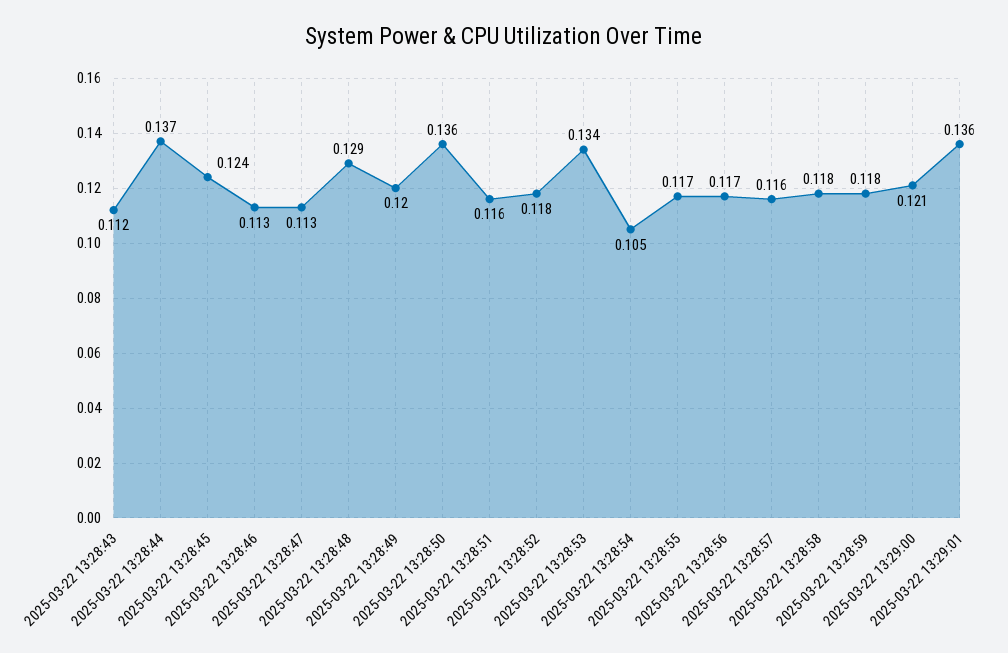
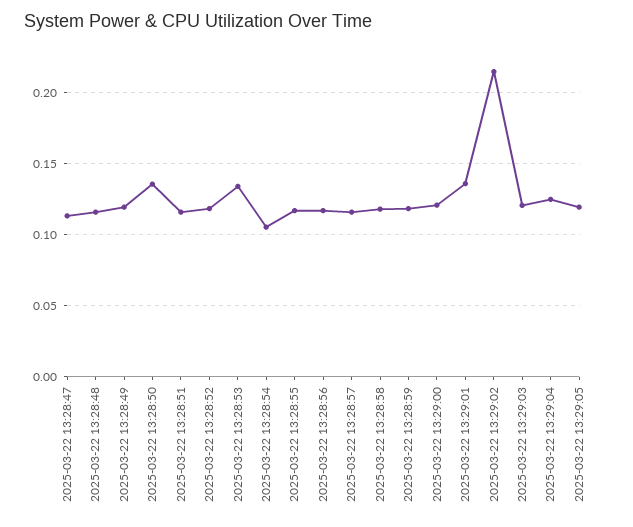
2025-03-22 13:28:43: 0.112 -> none
2025-03-22 13:28:44: 0.137 -> none
2025-03-22 13:28:45: 0.124 -> none
2025-03-22 13:28:46: 0.113 -> none
2025-03-22 13:28:48: 0.129 -> 0.115
2025-03-22 13:29:02: none -> 0.215
2025-03-22 13:29:03: none -> 0.12
2025-03-22 13:29:04: none -> 0.125
2025-03-22 13:29:05: none -> 0.12

